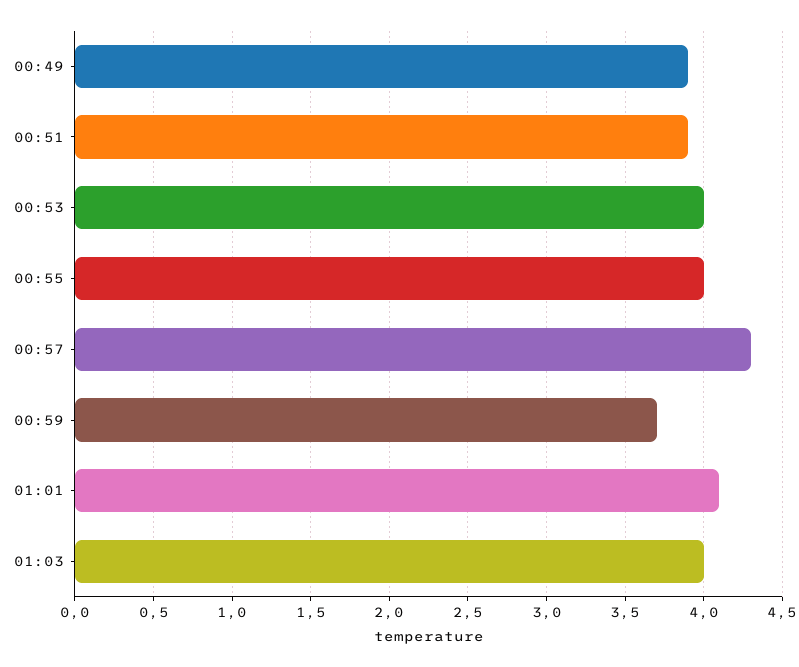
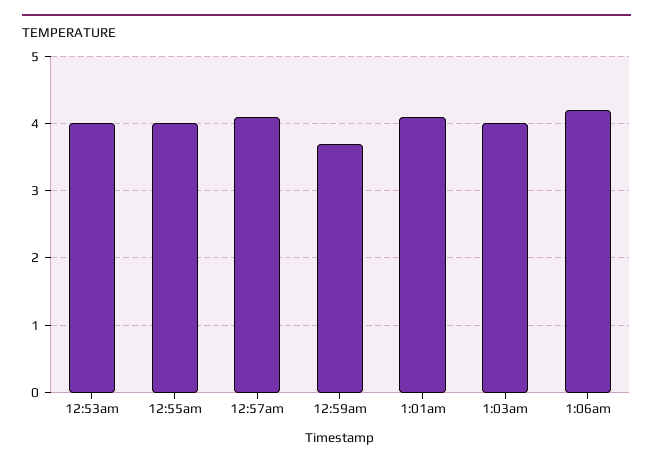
00:49: 3.9 -> none
00:51: 3.9 -> none
00:57: 4.3 -> 4.1
1:06am: none -> 4.2

